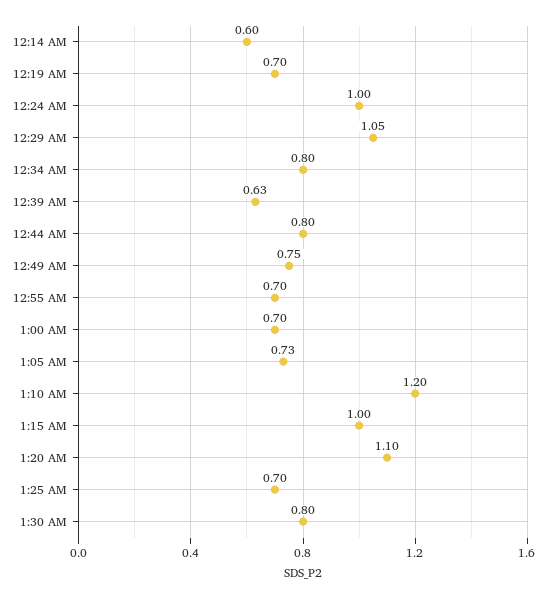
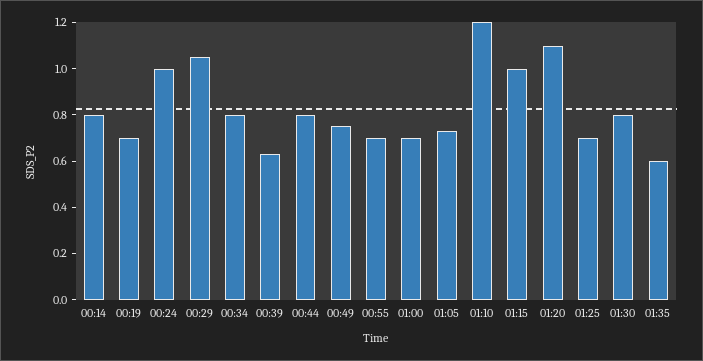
12:14 AM: 0.6 -> 0.8
01:35: none -> 0.6

